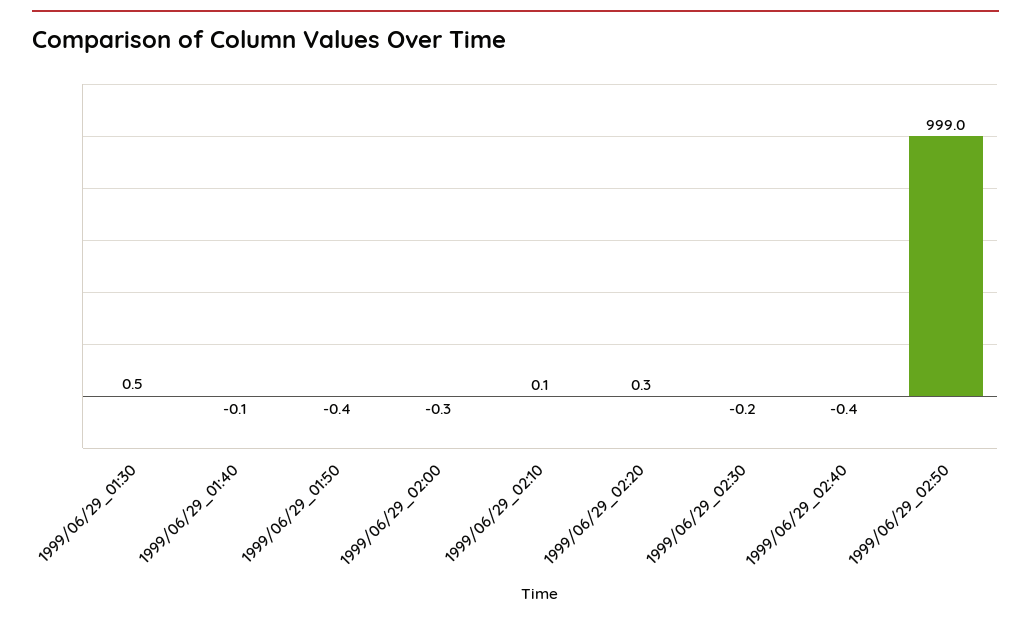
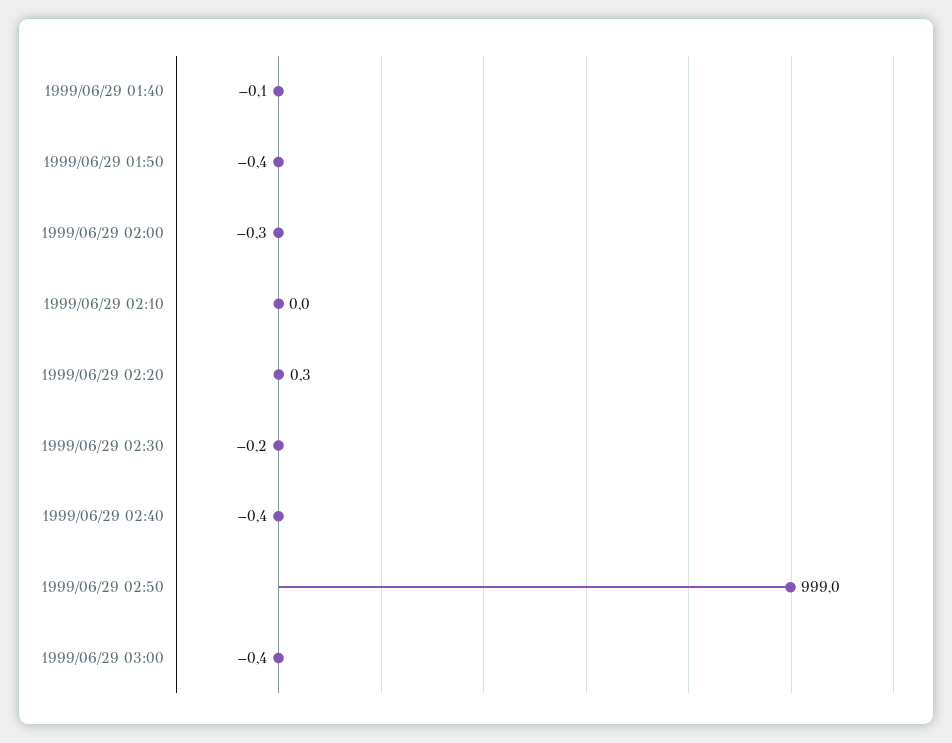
1999/06/29_01:30: 0.5 -> none
1999/06/29_02:10: 0.1 -> 0
1999/06/29 03:00: none -> -0.4

